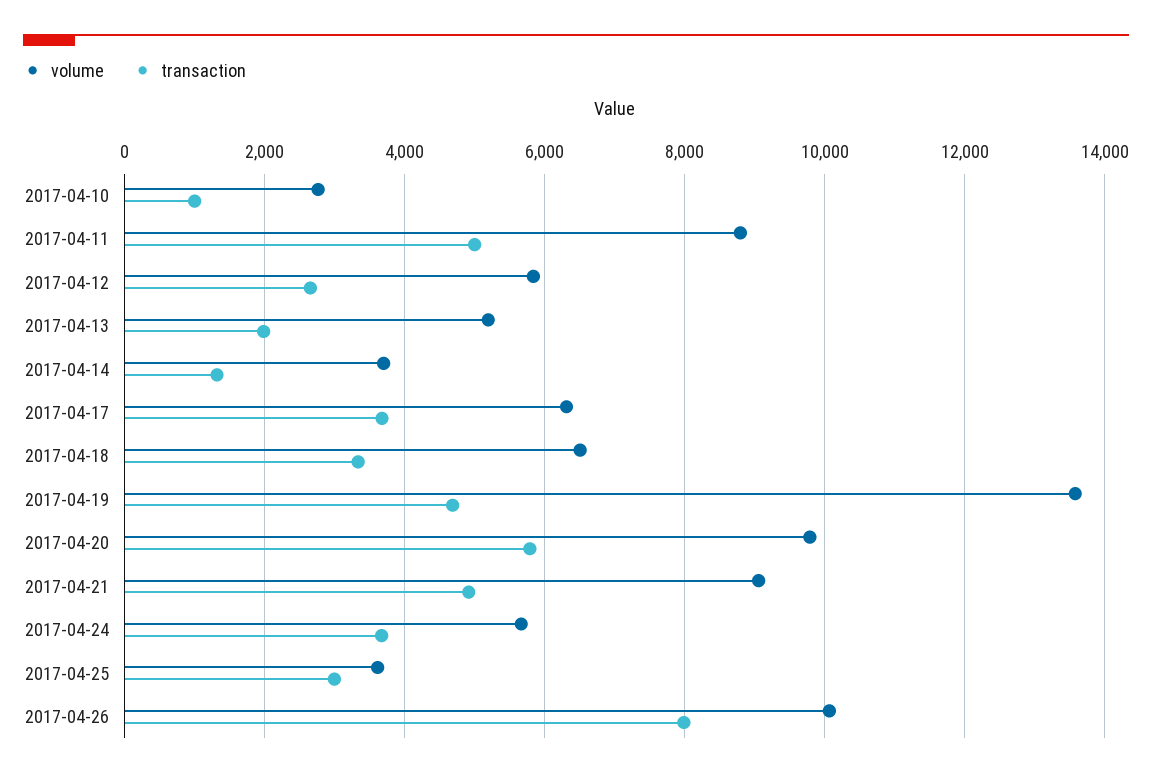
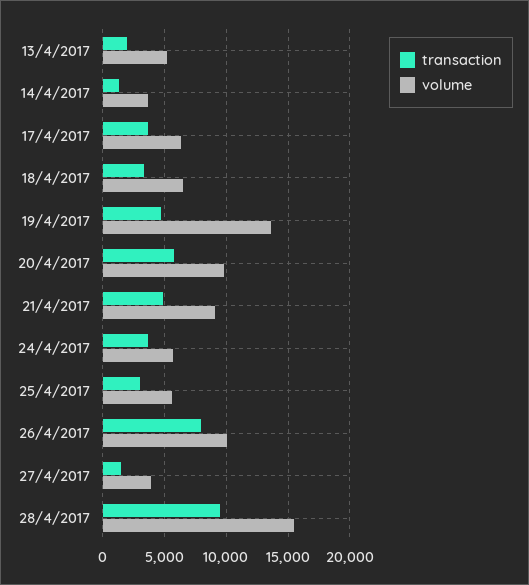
volume, 2017-04-10: 2800 -> none
transaction, 2017-04-10: 1000 -> none
volume, 2017-04-11: 8800 -> none
transaction, 2017-04-11: 5000 -> none
volume, 2017-04-12: 5800 -> none
transaction, 2017-04-12: 2600 -> none
volume, 2017-04-25: 3600 -> 5500
transaction, 27/4/2017: none -> 1500
volume, 27/4/2017: none -> 4000
transaction, 28/4/2017: none -> 9500
volume, 28/4/2017: none -> 15500

